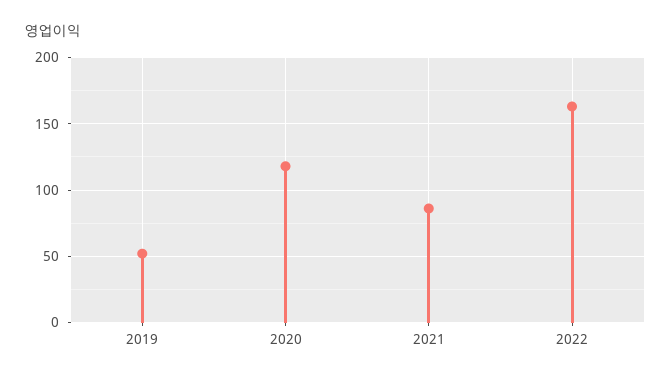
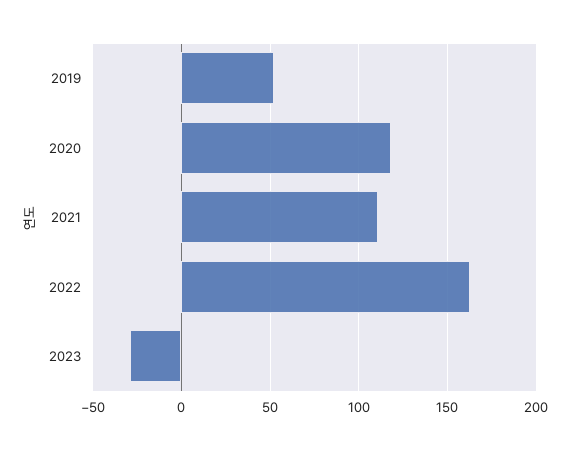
2021: 85 -> 110
2023: none -> -30

